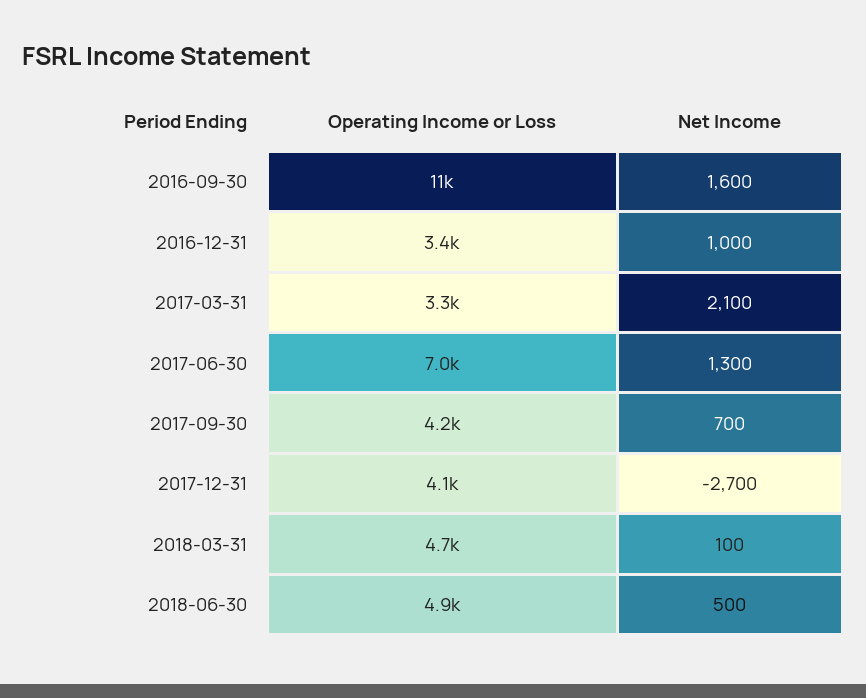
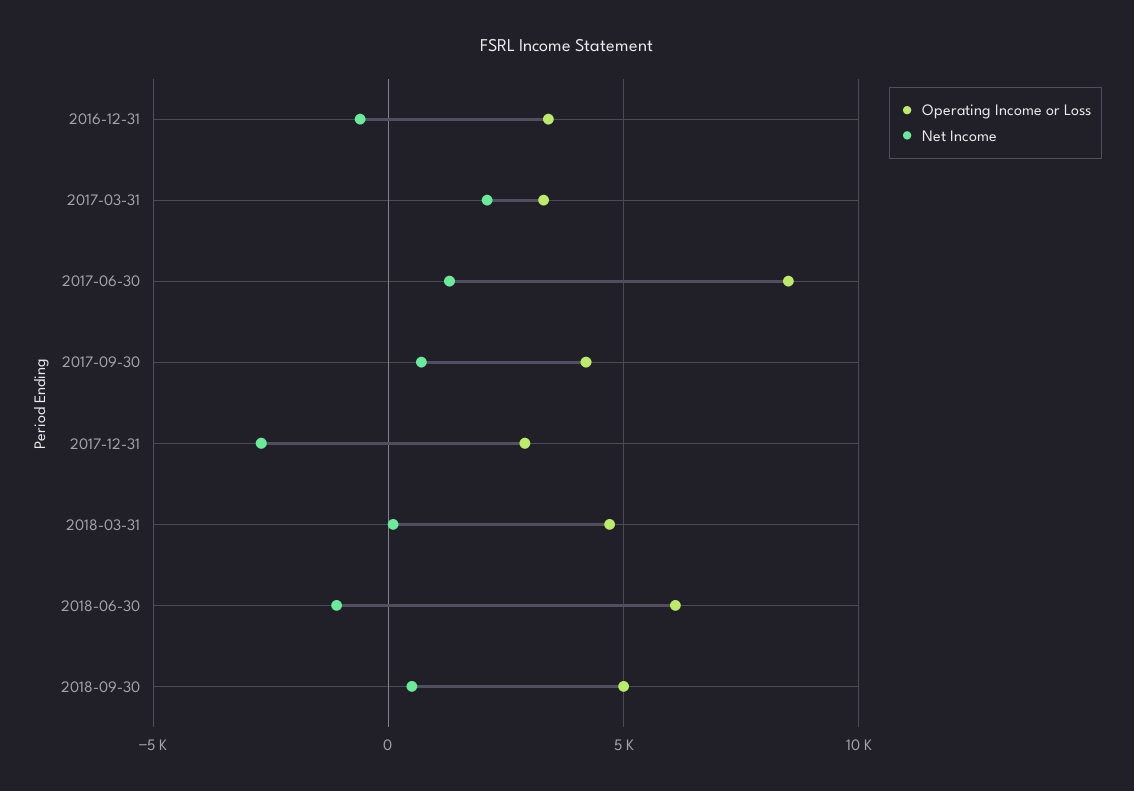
Operating Income or Loss, 2016-09-30: 11000 -> none
Net Income, 2016-09-30: 1600 -> none
Net Income, 2016-12-31: 1000 -> -500
Operating Income or Loss, 2017-06-30: 7000 -> 8500
Operating Income or Loss, 2017-12-31: 4100 -> 3000
Operating Income or Loss, 2018-06-30: 4900 -> 6000
Net Income, 2018-06-30: 500 -> -1000
Operating Income or Loss, 2018-09-30: none -> 5000
Net Income, 2018-09-30: none -> 500

